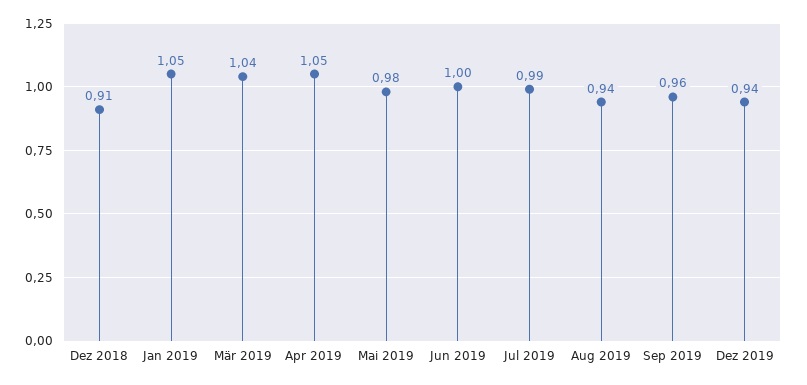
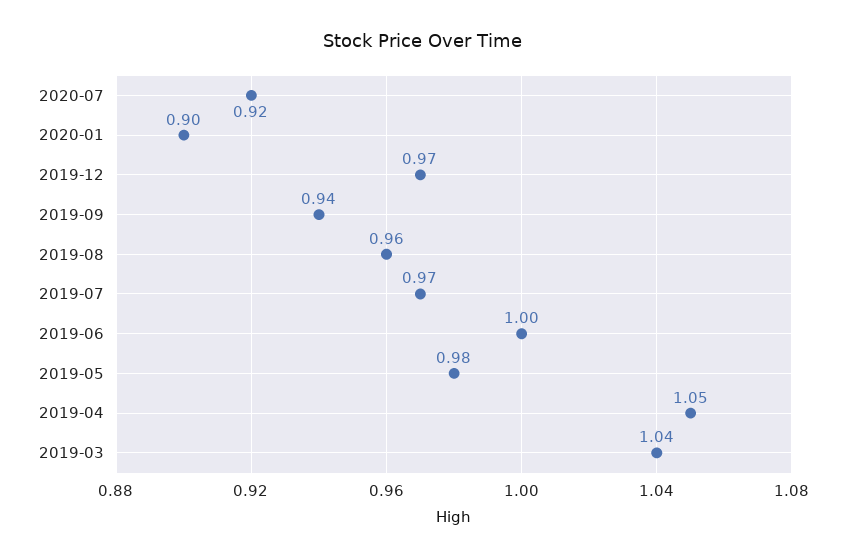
Dez 2018: 0.91 -> none
Jan 2019: 1.05 -> none
Jul 2019: 0.99 -> 0.97
Aug 2019: 0.94 -> 0.96
Sep 2019: 0.96 -> 0.94
Dez 2019: 0.94 -> 0.97
2020-07: none -> 0.92
2020-01: none -> 0.9

